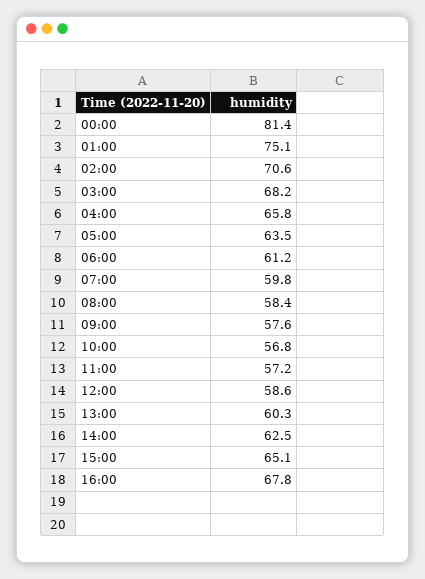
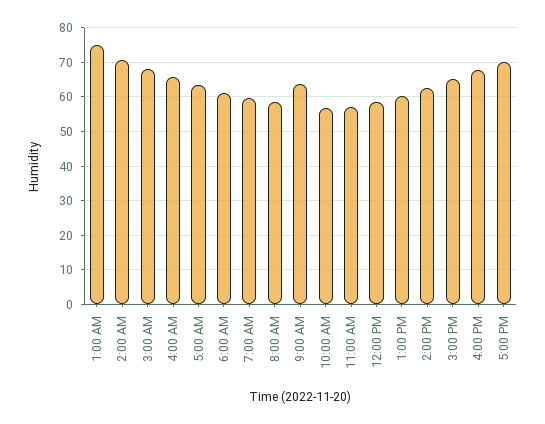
00:00: 81.4 -> none
09:00: 57.6 -> 64
5:00 PM: none -> 70

